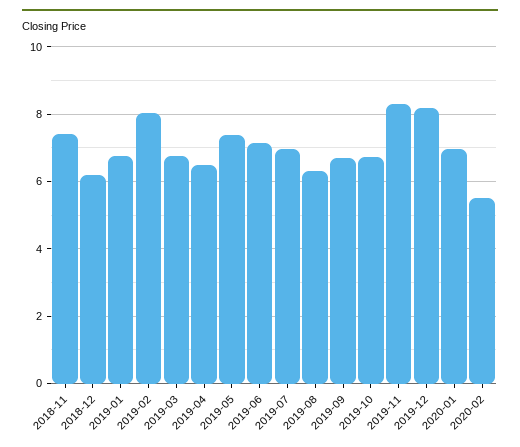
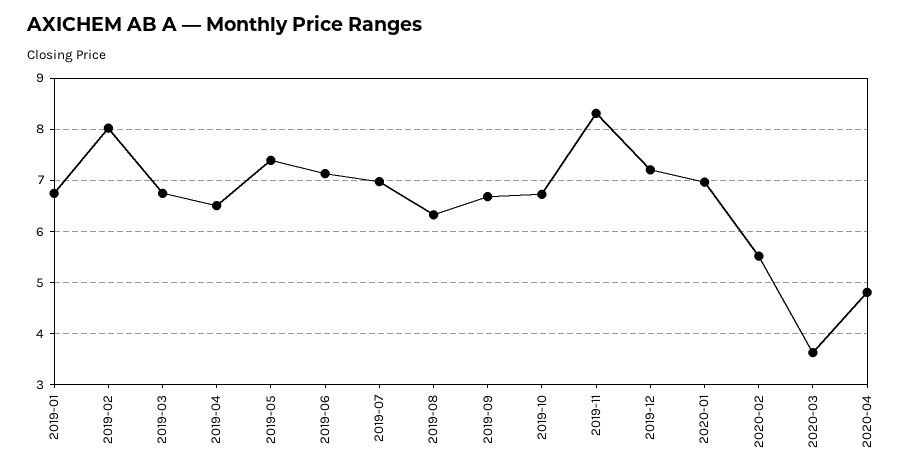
2018-11: 7.4 -> none
2018-12: 6.2 -> none
2019-12: 8.2 -> 7.2
2020-03: none -> 3.6
2020-04: none -> 4.8

